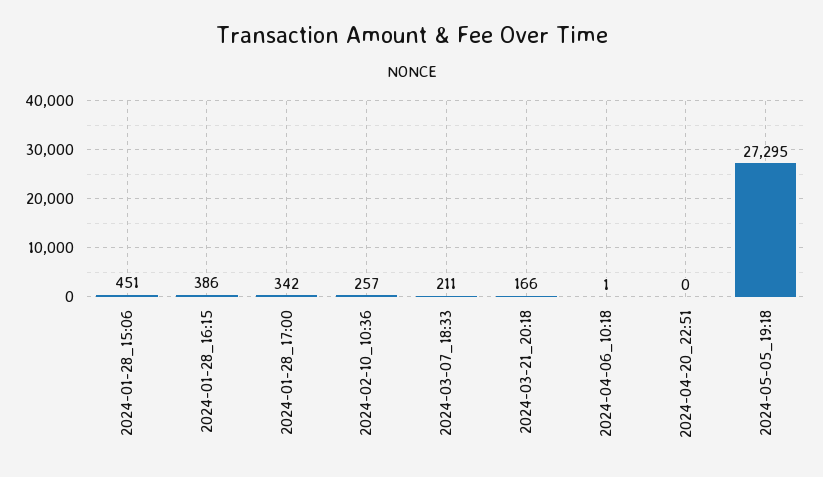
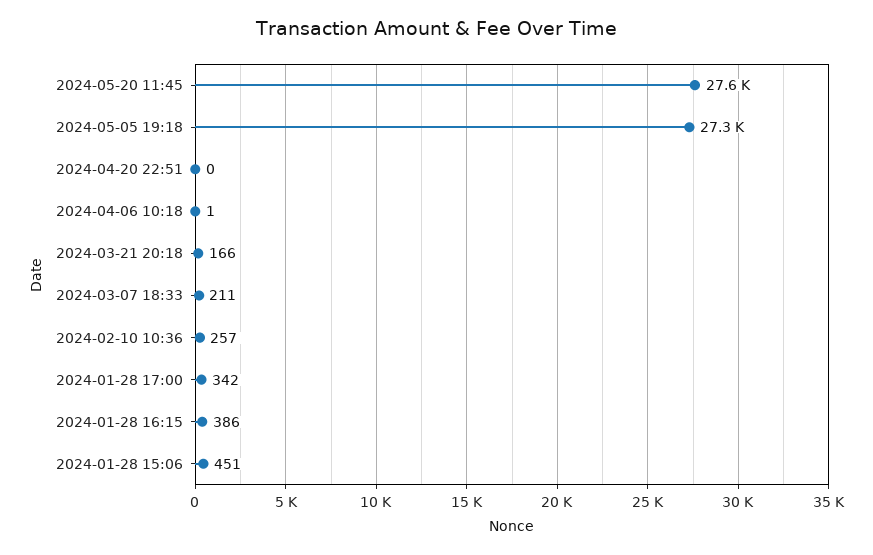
2024-05-20 11:45: none -> 27600

